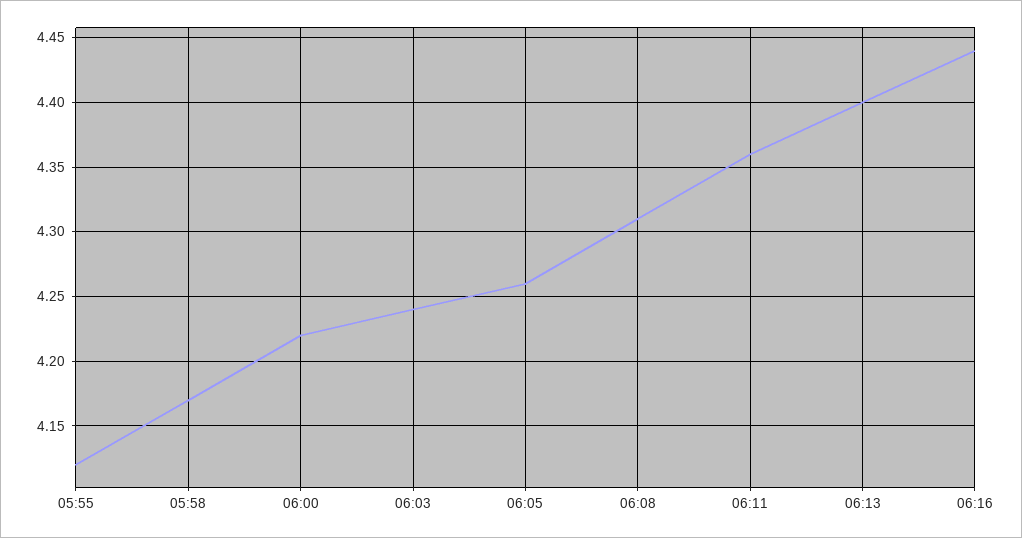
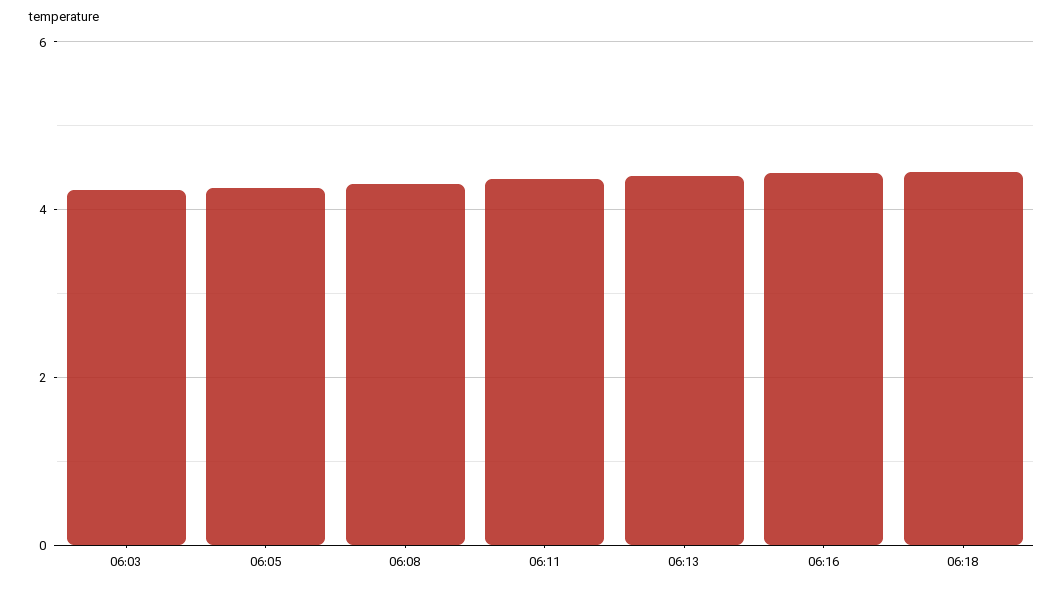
05:55: 4.12 -> none
05:58: 4.17 -> none
06:00: 4.22 -> none
06:18: none -> 4.4

